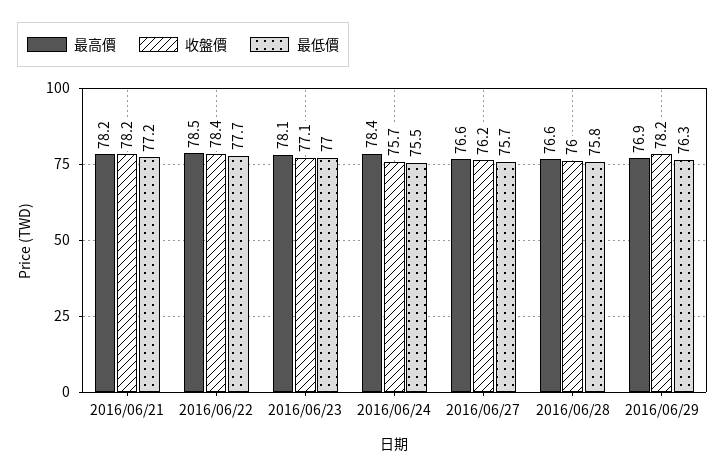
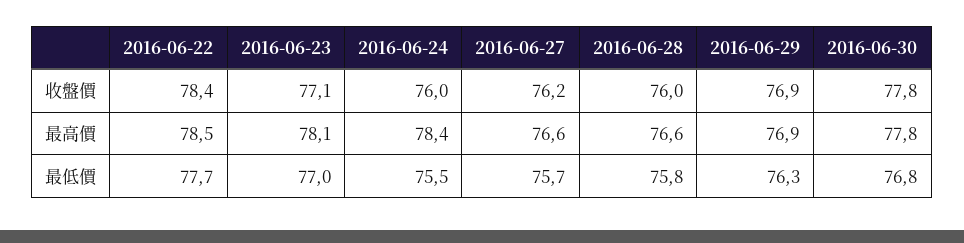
最高價, 2016/06/21: 78.2 -> none
收盤價, 2016/06/21: 78.2 -> none
最低價, 2016/06/21: 77.2 -> none
收盤價, 2016/06/24: 75.7 -> 76
收盤價, 2016/06/29: 78.2 -> 76.9
收盤價, 2016-06-30: none -> 77.8
最高價, 2016-06-30: none -> 77.8
最低價, 2016-06-30: none -> 76.8

